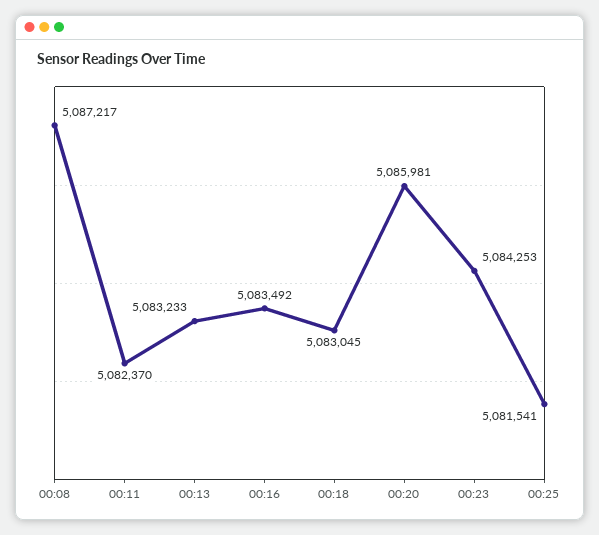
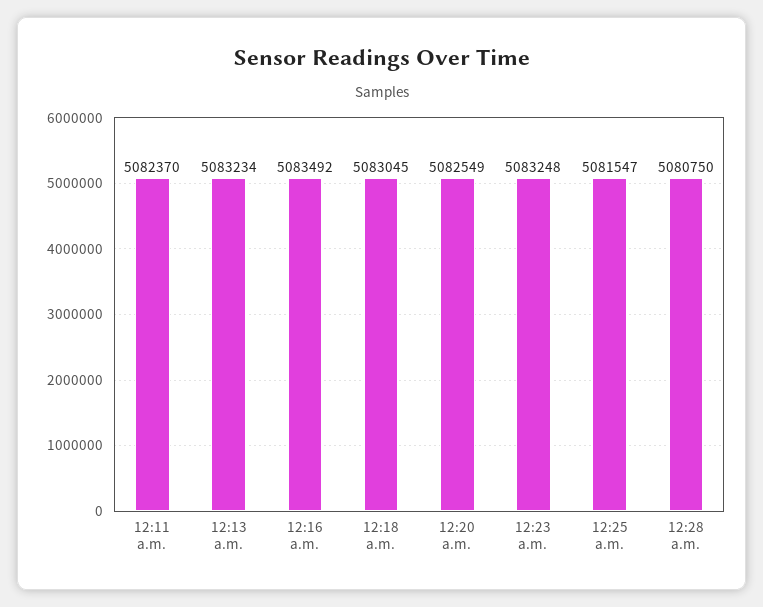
00:08: 5087217 -> none
00:13: 5083233 -> 5083234
00:20: 5085981 -> 5082549
00:23: 5084253 -> 5083248
00:25: 5081541 -> 5081547
12:28 a.m.: none -> 5080750

